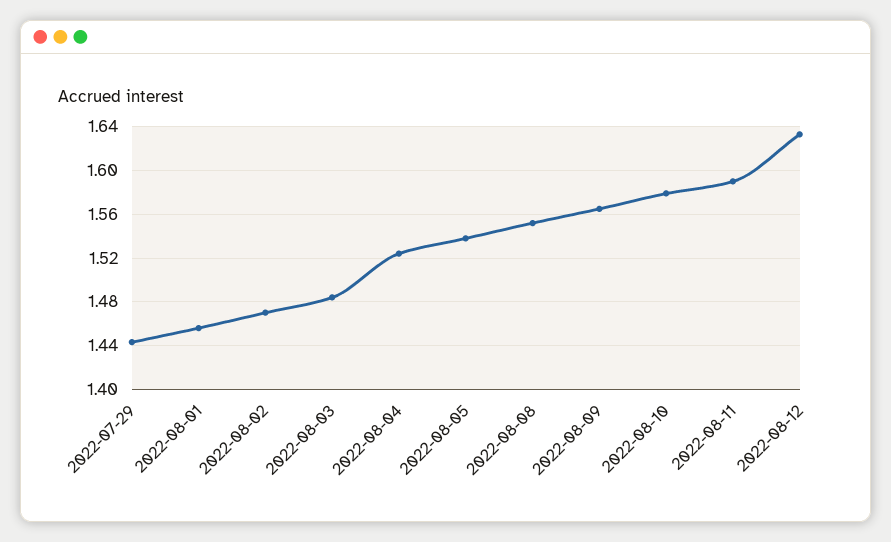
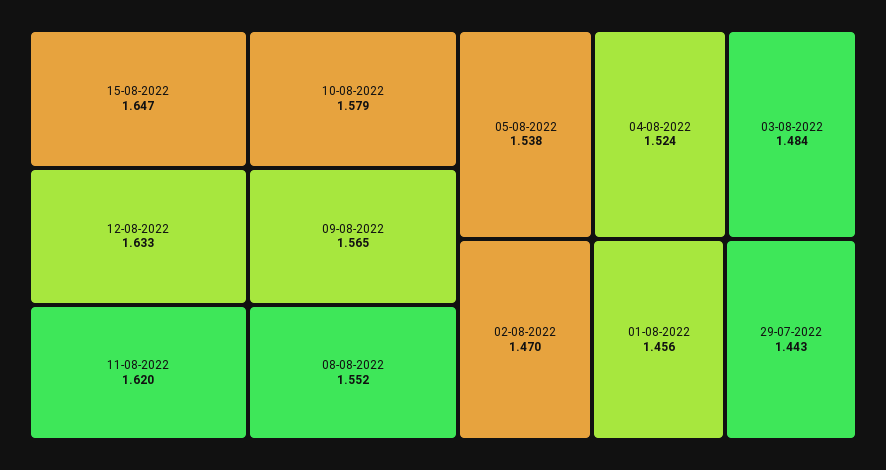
2022-08-11: 1.59 -> 1.62
15-08-2022: none -> 1.647

